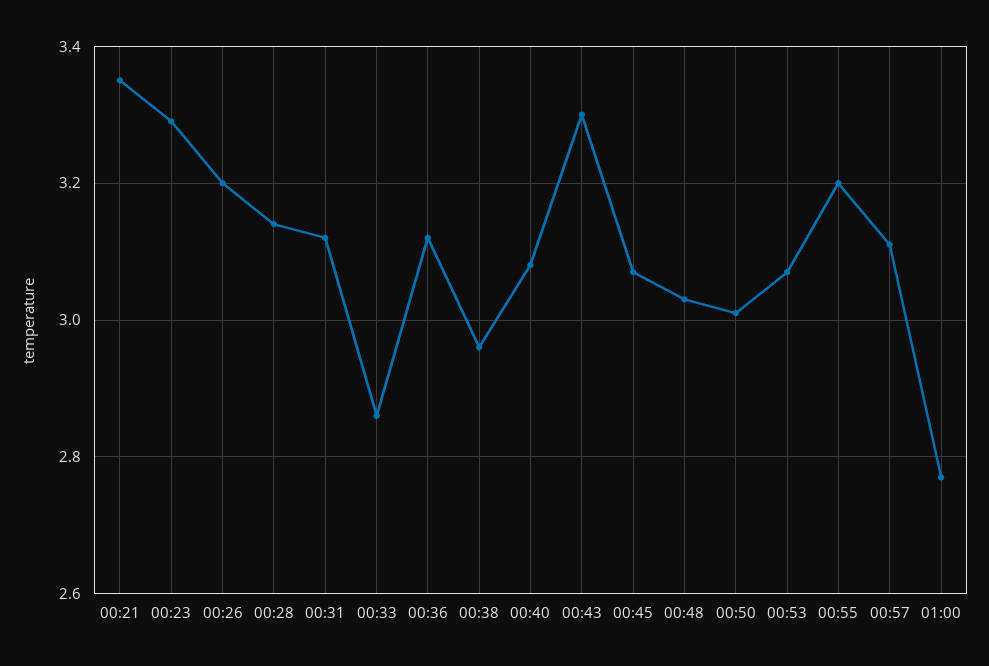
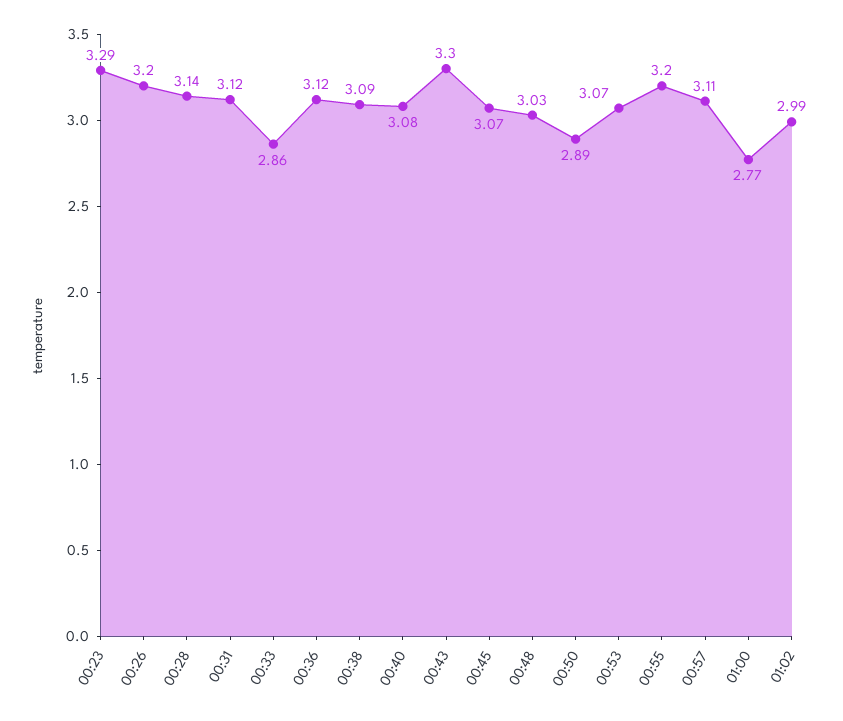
00:21: 3.35 -> none
00:38: 2.95 -> 3.09
00:50: 3 -> 2.89
01:02: none -> 2.99

